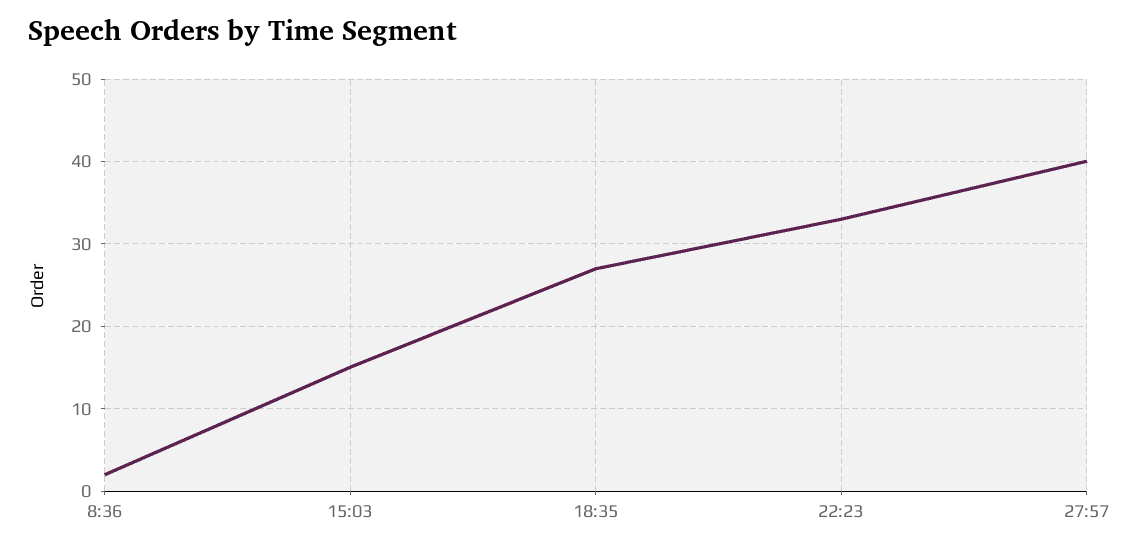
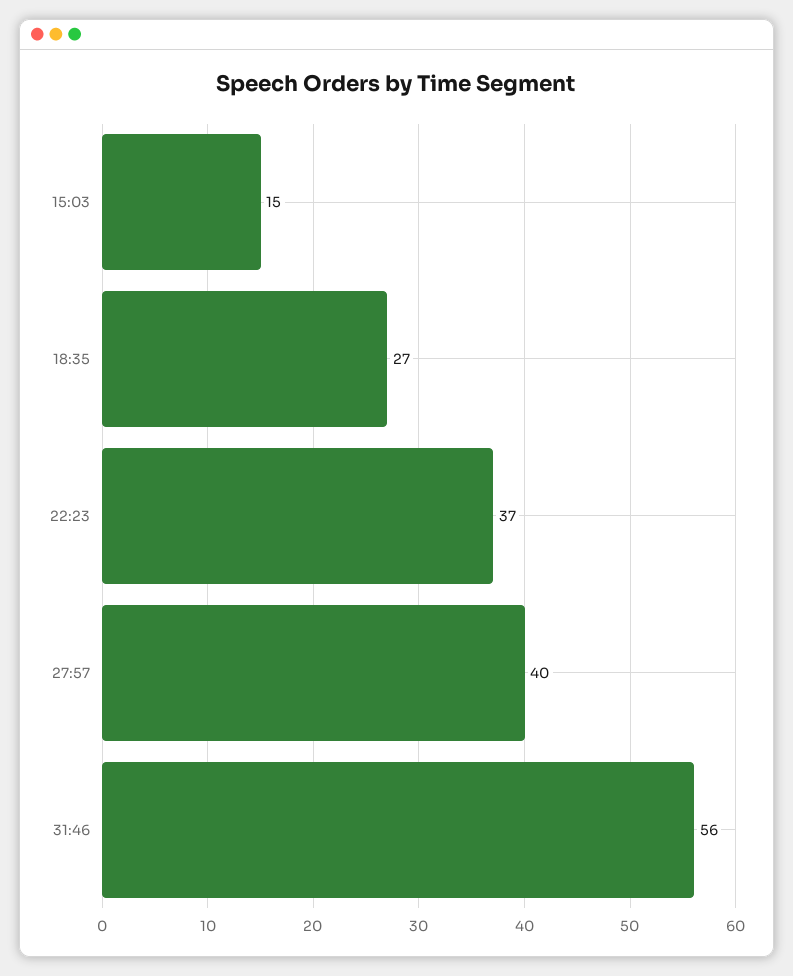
8:36: 2 -> none
22:23: 33 -> 37
31:46: none -> 56

